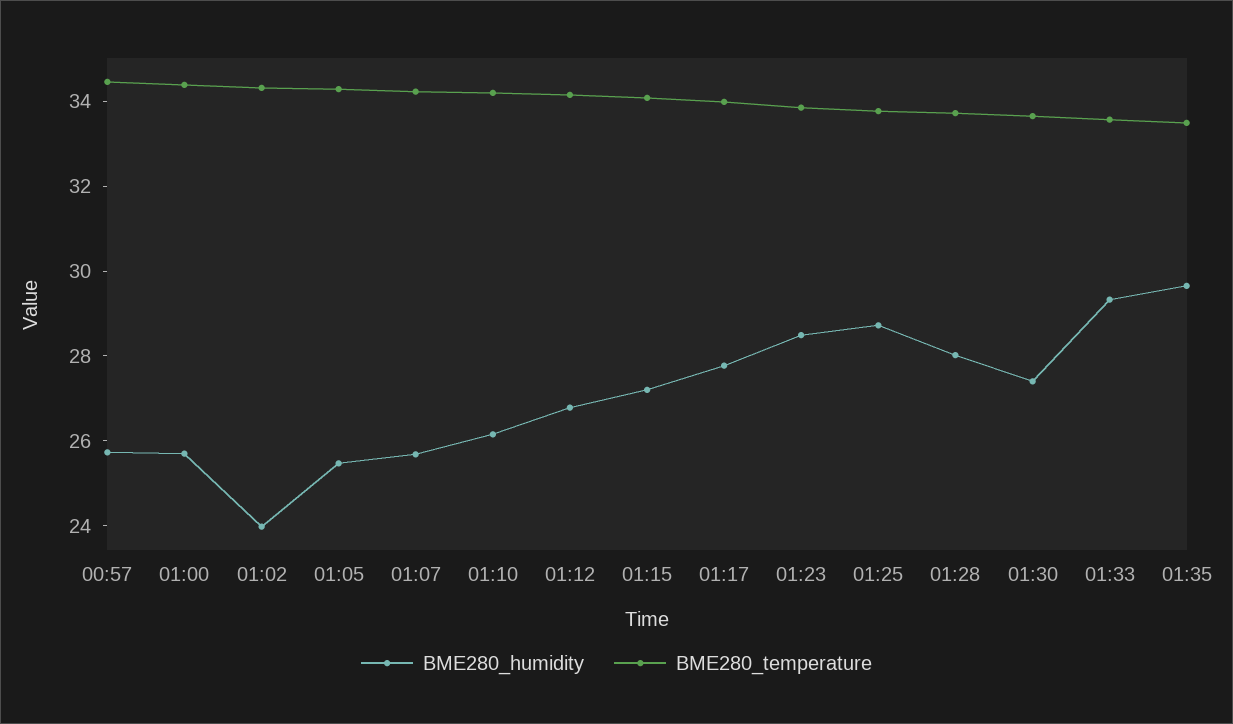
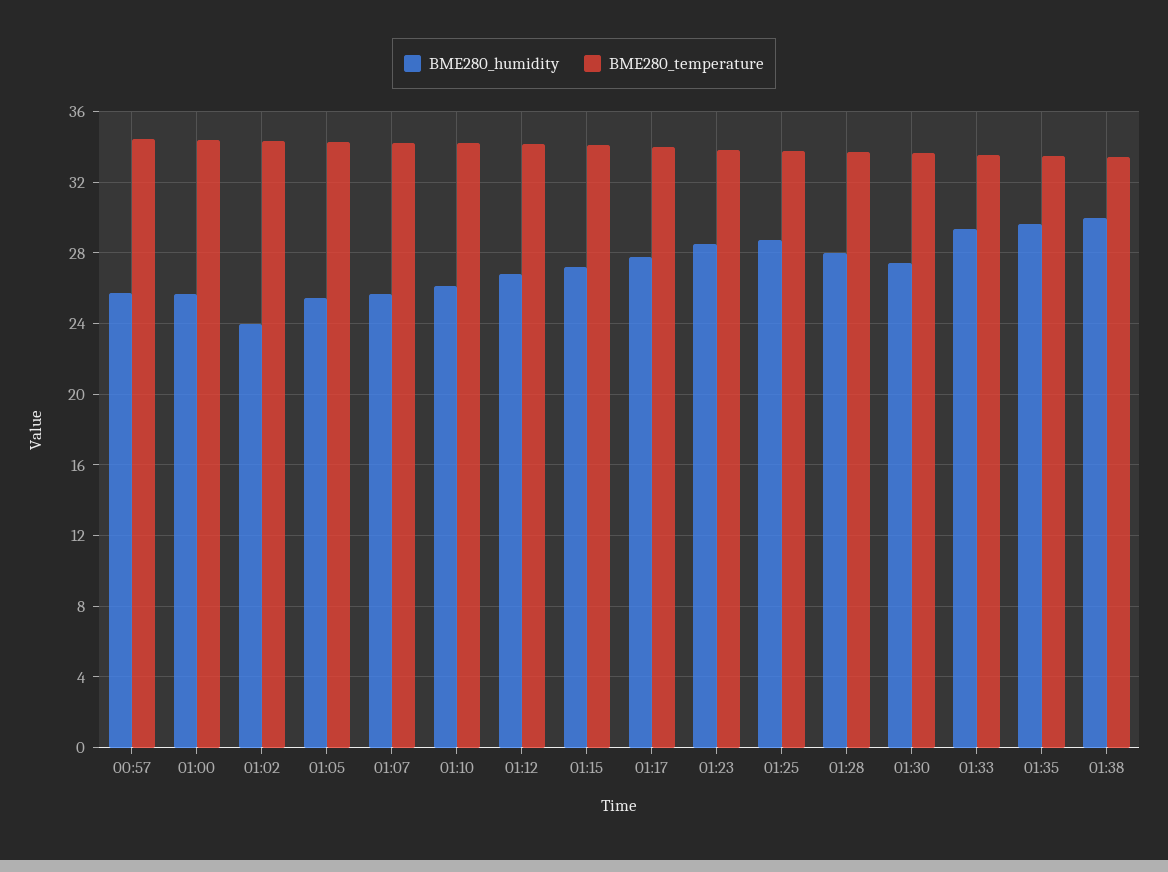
BME280_humidity, 01:38: none -> 30
BME280_temperature, 01:38: none -> 33.5

